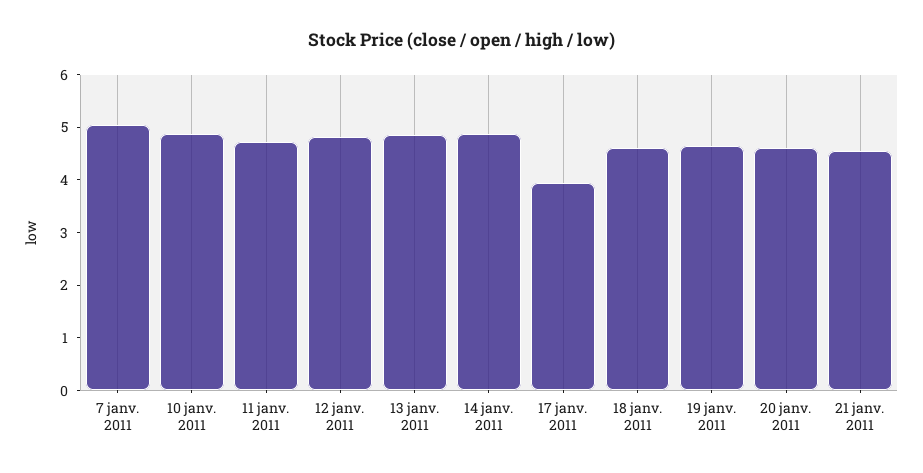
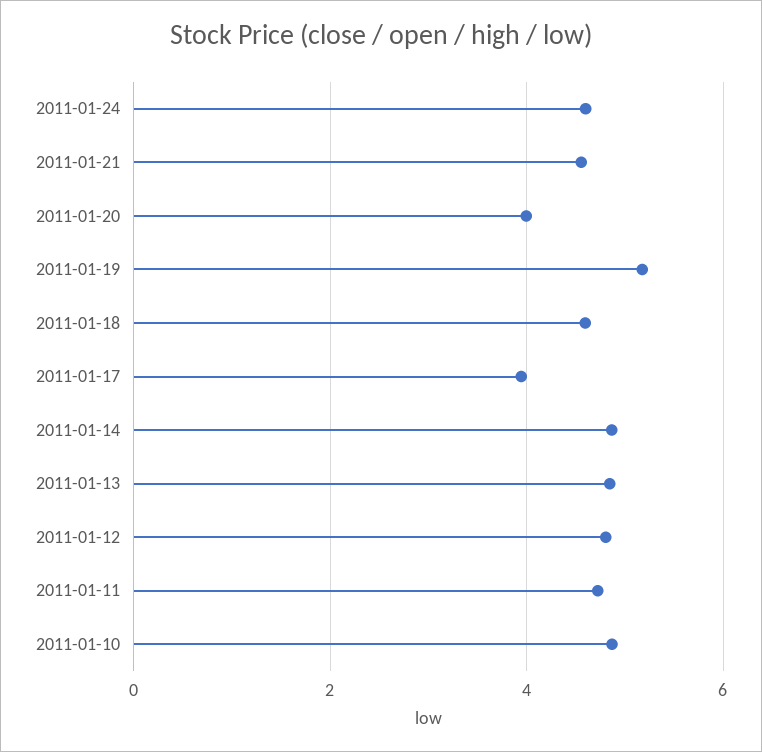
7 janv. 2011: 5 -> none
19 janv. 2011: 4.6 -> 5.2
20 janv. 2011: 4.6 -> 4
2011-01-24: none -> 4.6

